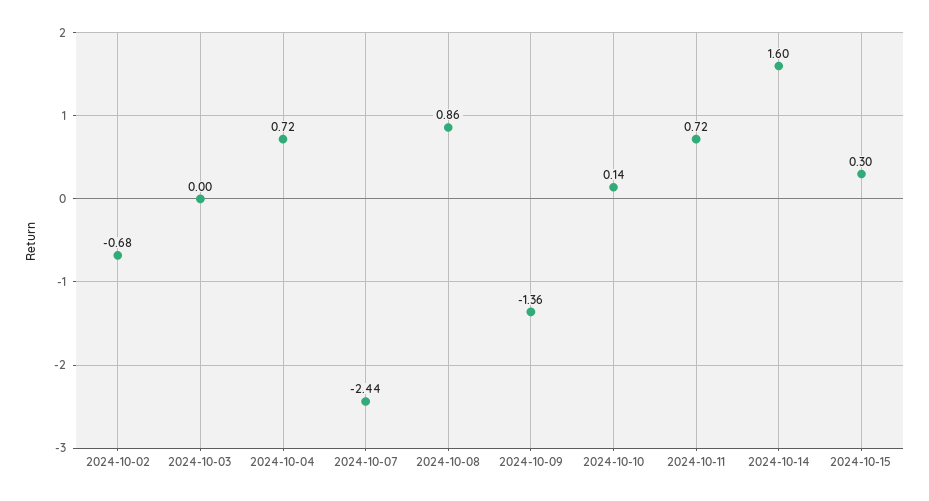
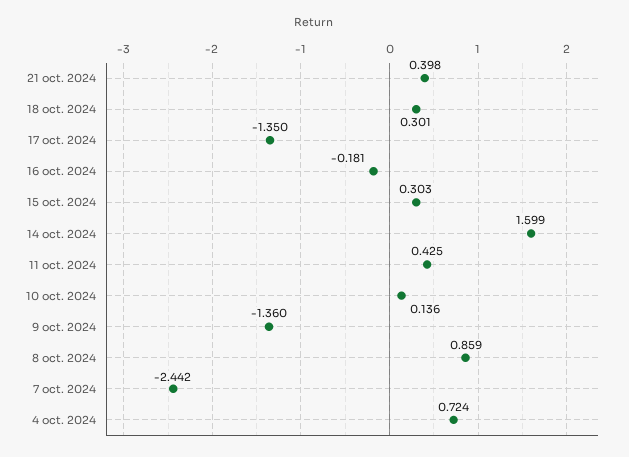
2024-10-02: -0.68 -> none
2024-10-03: 0 -> none
2024-10-11: 0.72 -> 0.425
21 oct. 2024: none -> 0.398
18 oct. 2024: none -> 0.301
17 oct. 2024: none -> -1.35
16 oct. 2024: none -> -0.181

